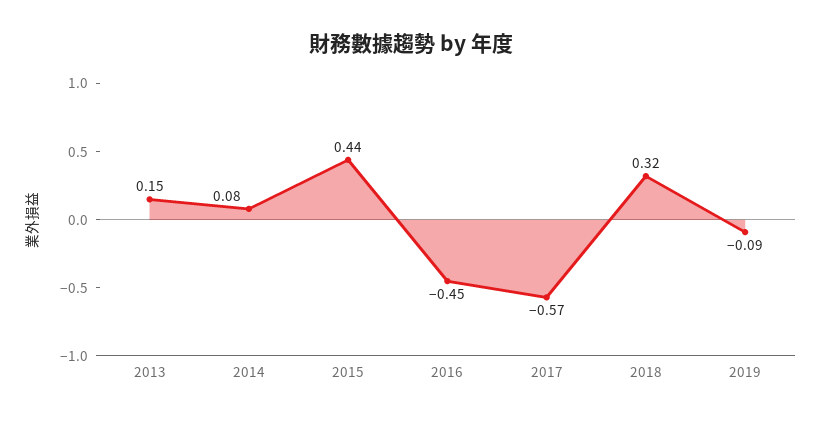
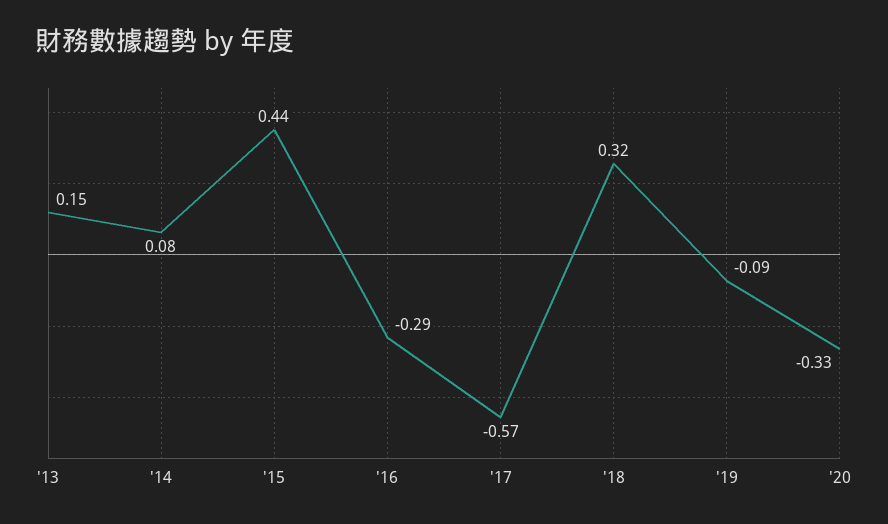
2016: -0.45 -> -0.29
'20: none -> -0.33

